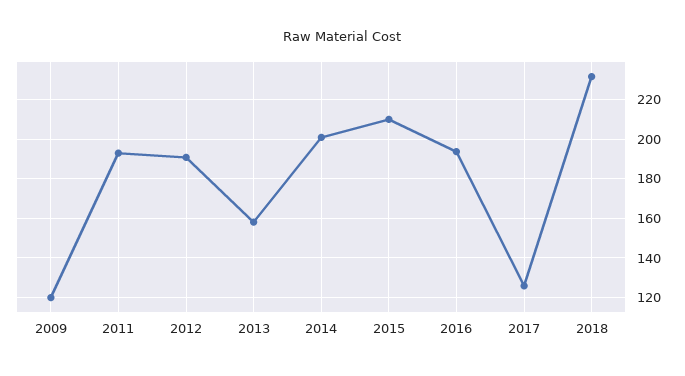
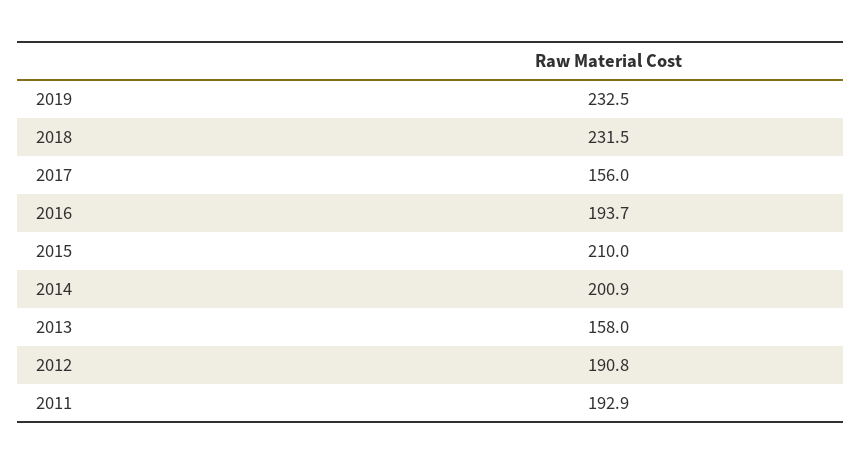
2009: 120 -> none
2017: 125 -> 156
2019: none -> 232.5

